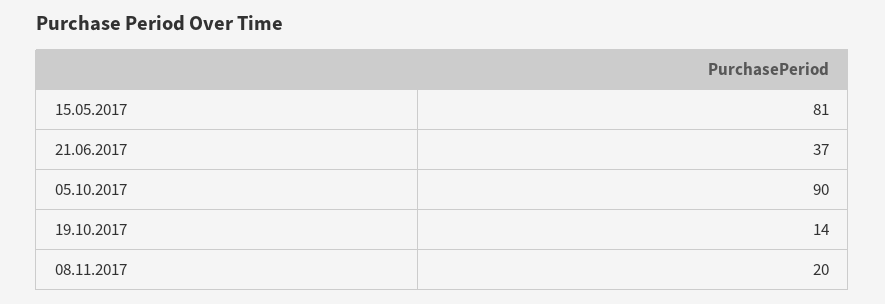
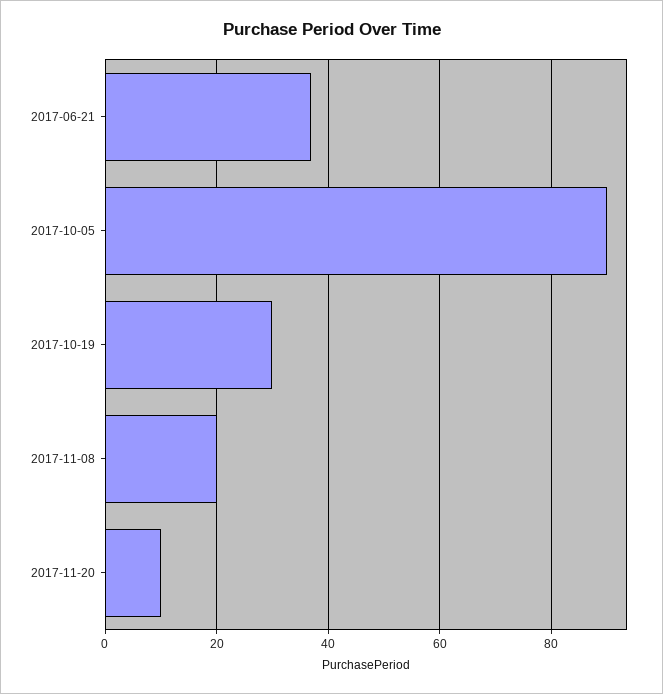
15.05.2017: 81 -> none
19.10.2017: 14 -> 30
2017-11-20: none -> 10

